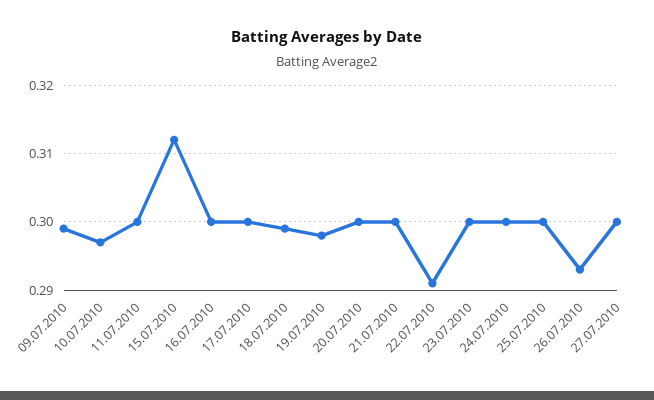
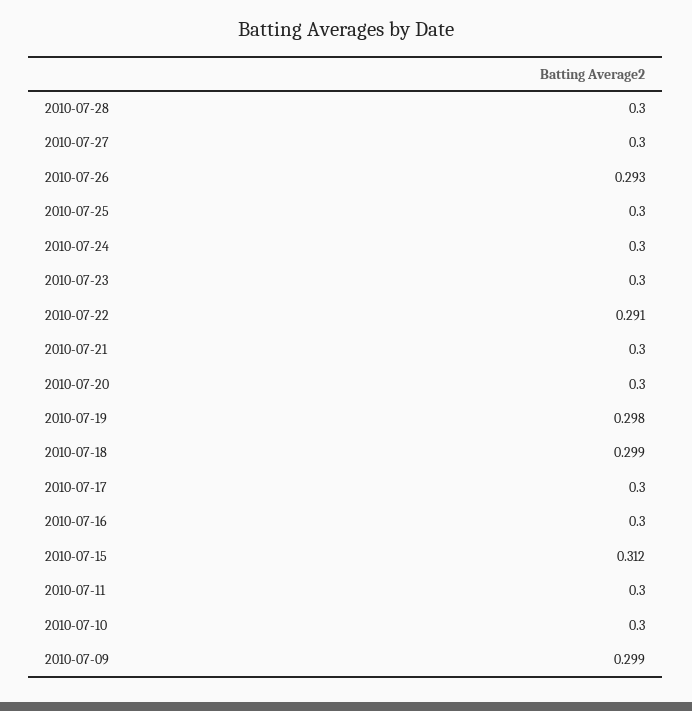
10.07.2010: 0.297 -> 0.3
2010-07-28: none -> 0.3

